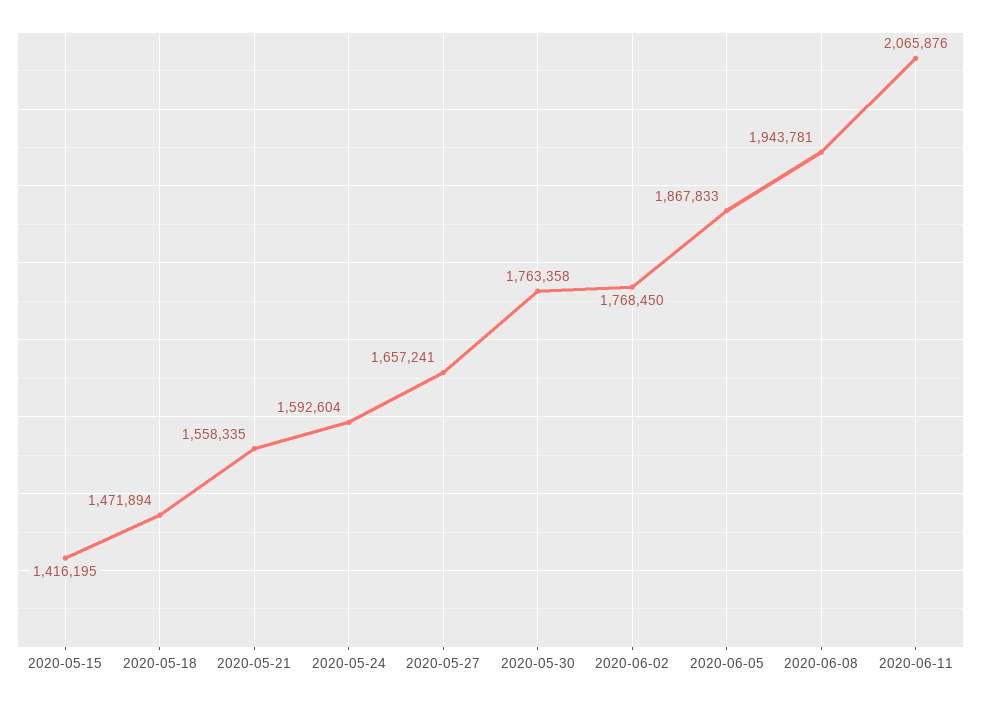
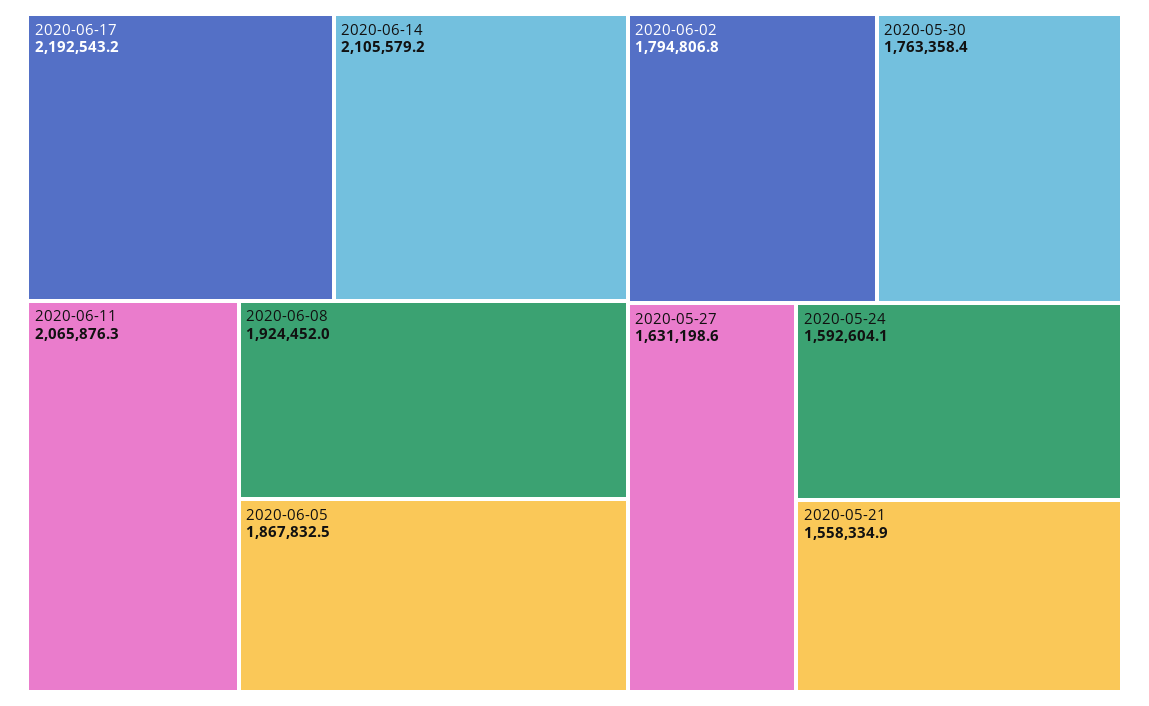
2020-05-15: 1416195 -> none
2020-05-18: 1471894 -> none
2020-05-27: 1657241 -> 1631198.6
2020-06-02: 1768450 -> 1794806.8
2020-06-08: 1943781 -> 1924452
2020-06-17: none -> 2192543.2
2020-06-14: none -> 2105579.2

